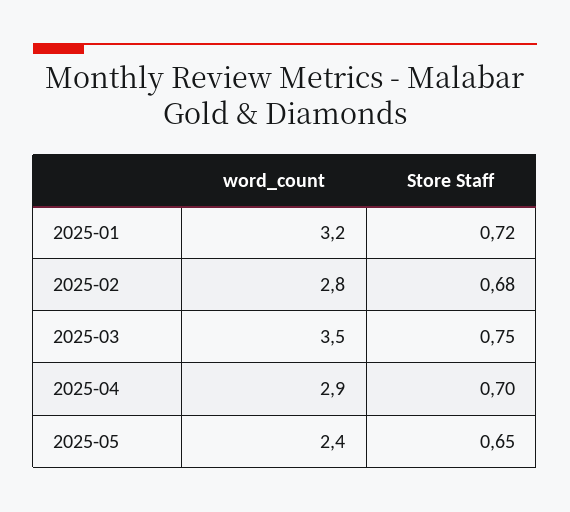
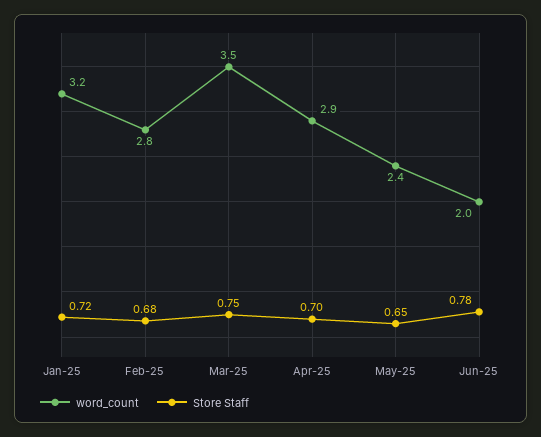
word_count, Jun-25: none -> 2
Store Staff, Jun-25: none -> 0.78

